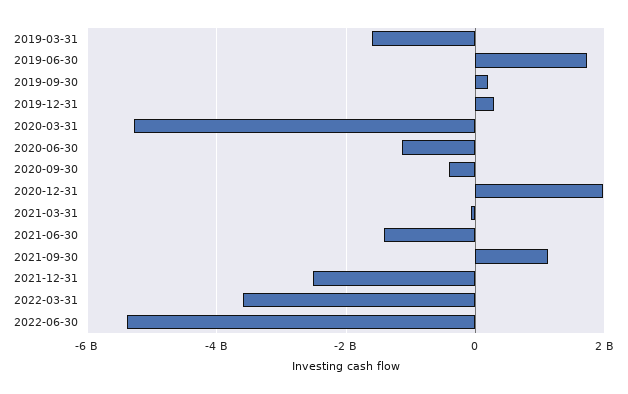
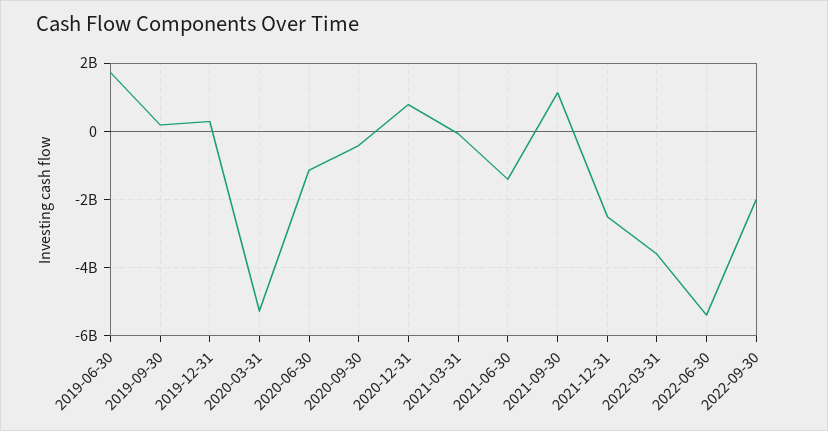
2019-03-31: -1600000000 -> none
2020-12-31: 2000000000 -> 800000000
2022-09-30: none -> -2000000000

